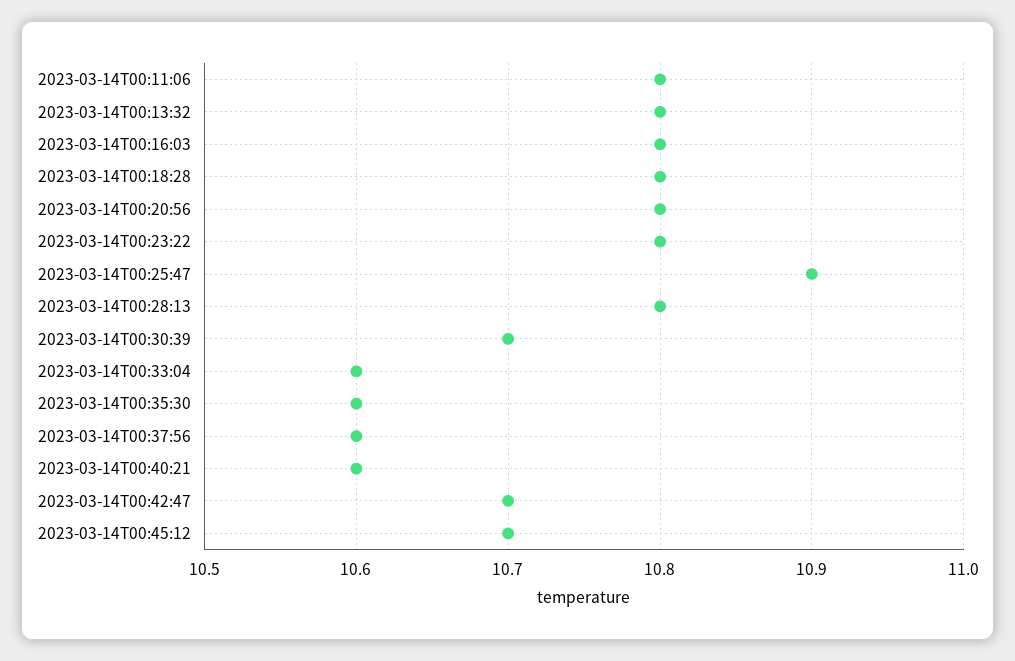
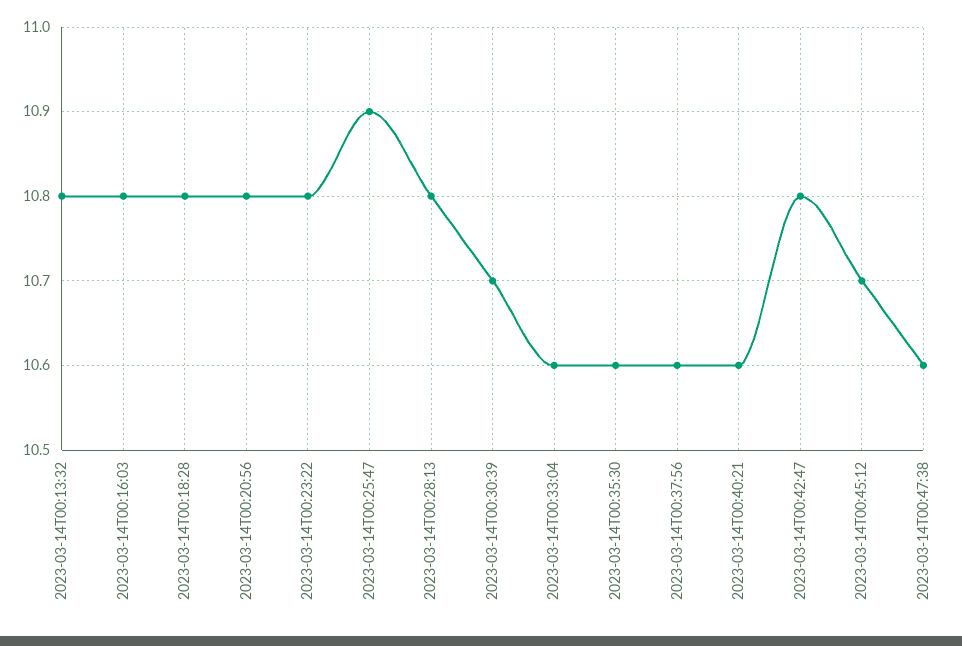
2023-03-14T00:11:06: 10.8 -> none
2023-03-14T00:42:47: 10.7 -> 10.8
2023-03-14T00:47:38: none -> 10.6

